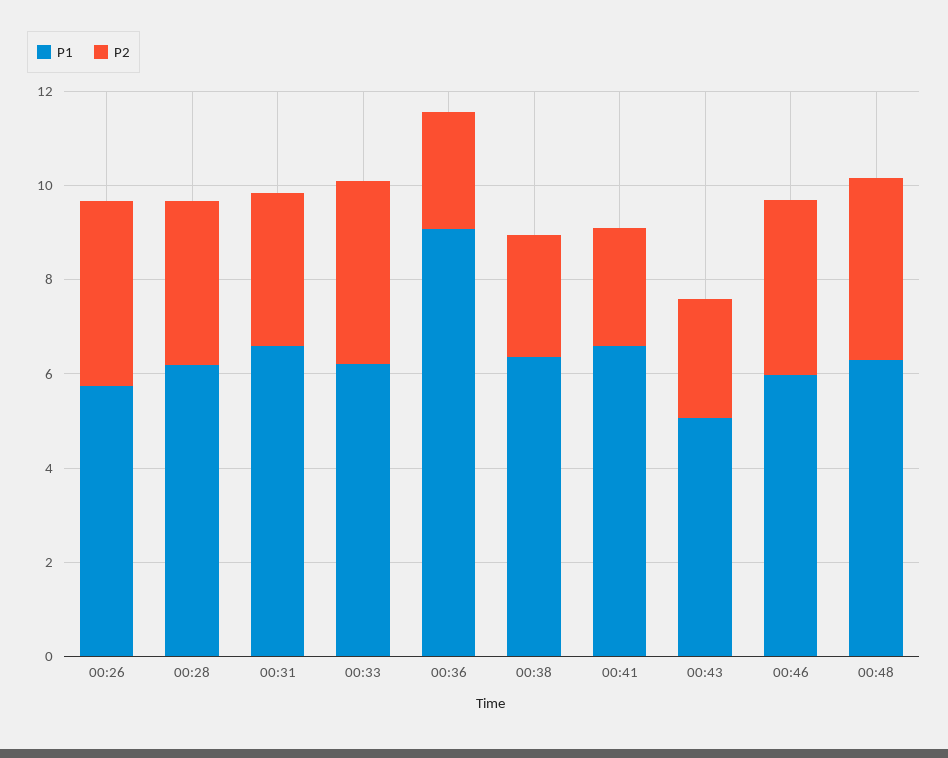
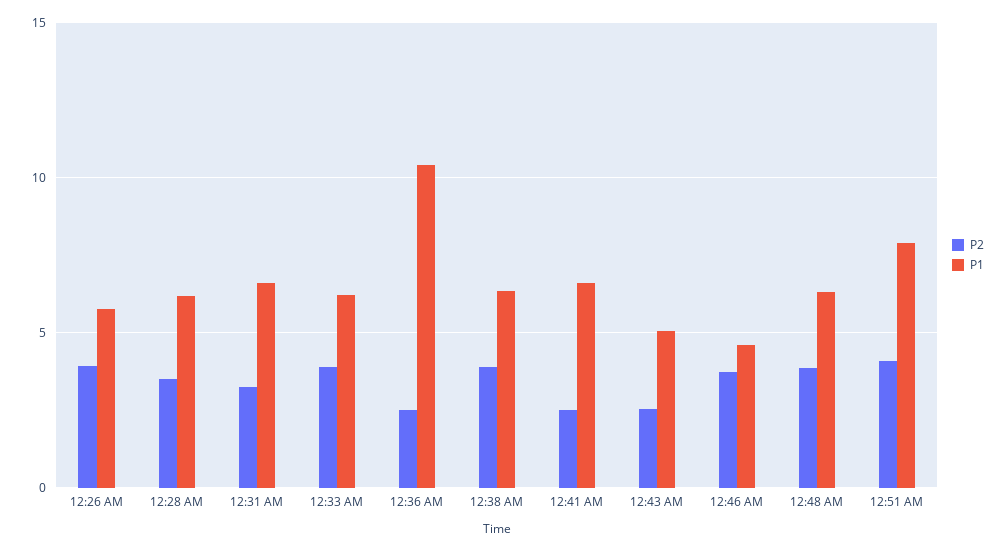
P1, 00:36: 9 -> 10.5
P2, 00:38: 2.5 -> 4
P1, 00:46: 6 -> 4.5
P2, 12:51 AM: none -> 4
P1, 12:51 AM: none -> 8

